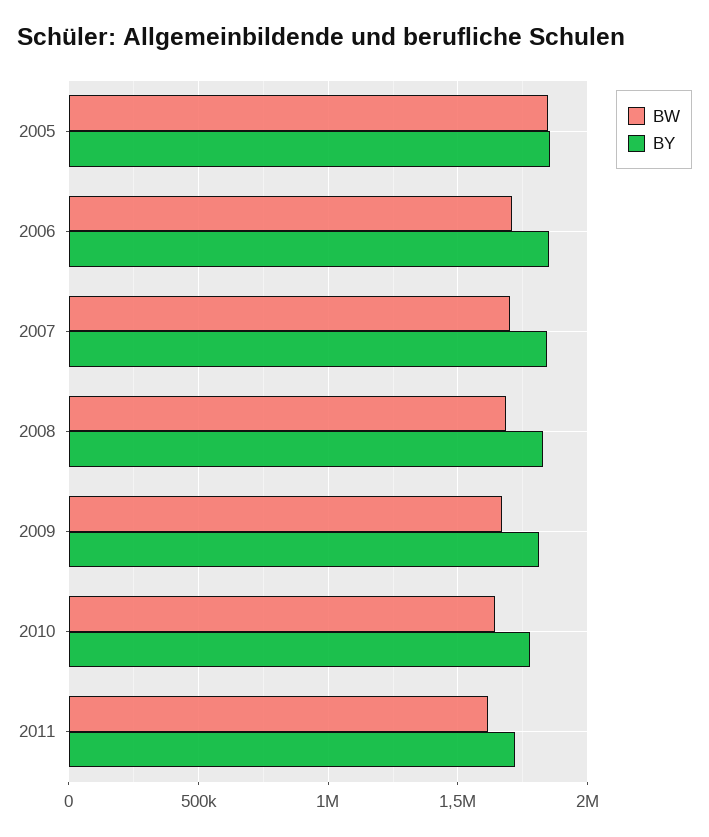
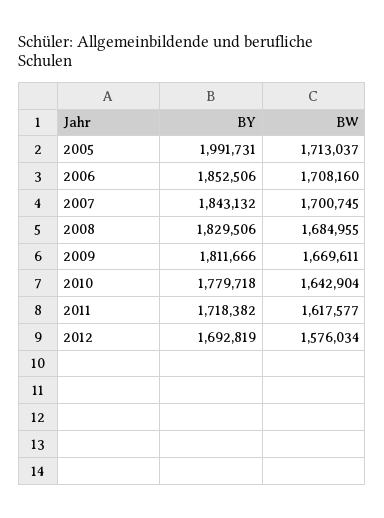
BW, 2005: 1850000 -> 1713037
BY, 2005: 1850000 -> 1991731
BY, 2012: none -> 1692819
BW, 2012: none -> 1576034

